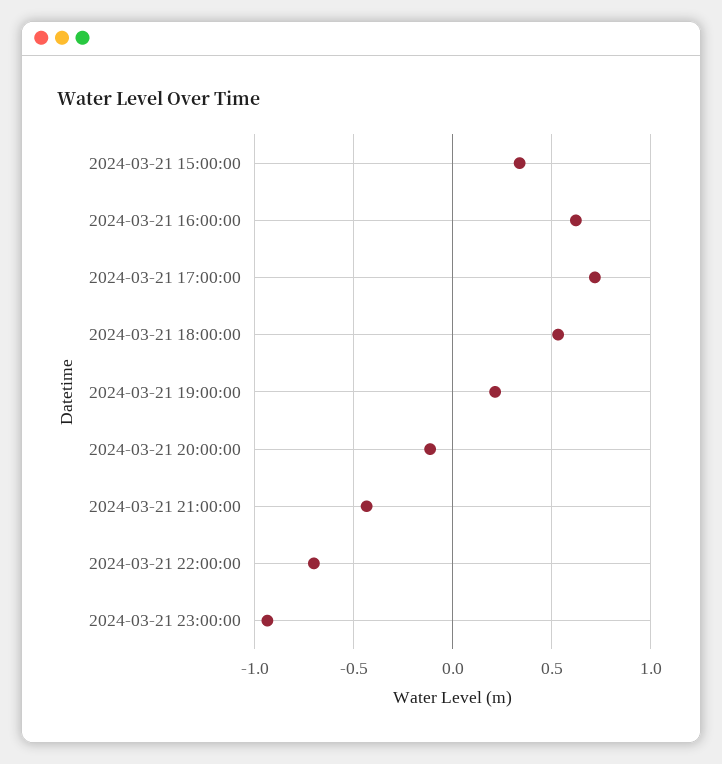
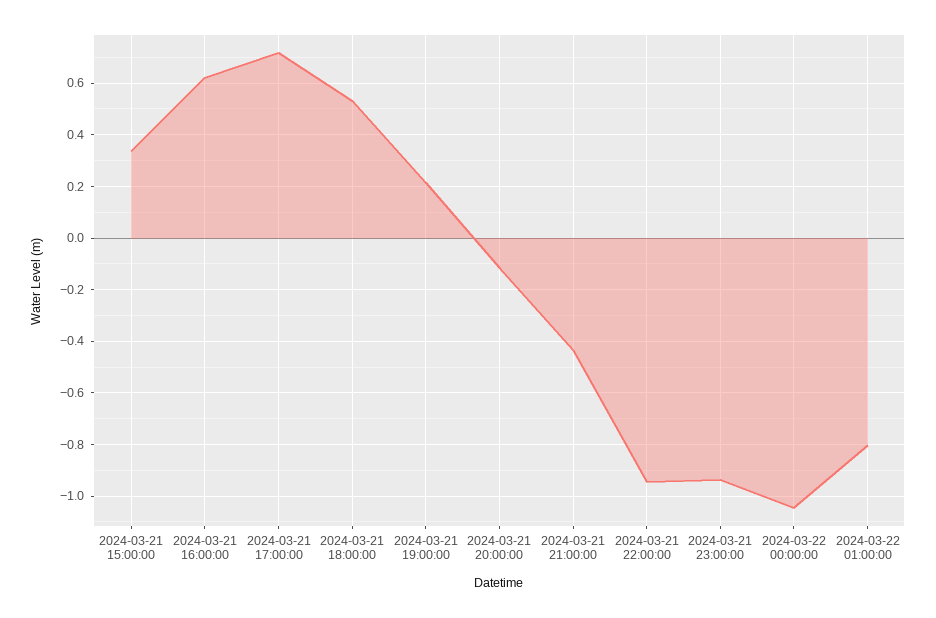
2024-03-21 22:00:00: -0.7 -> -0.95
2024-03-22 00:00:00: none -> -1.05
2024-03-22 01:00:00: none -> -0.8

